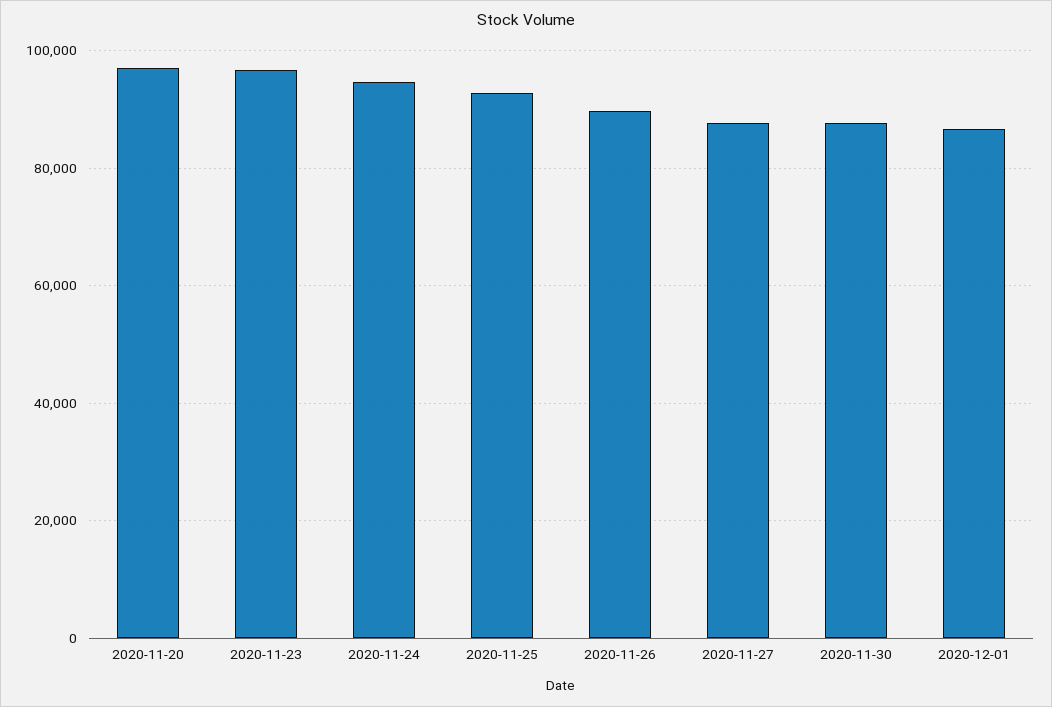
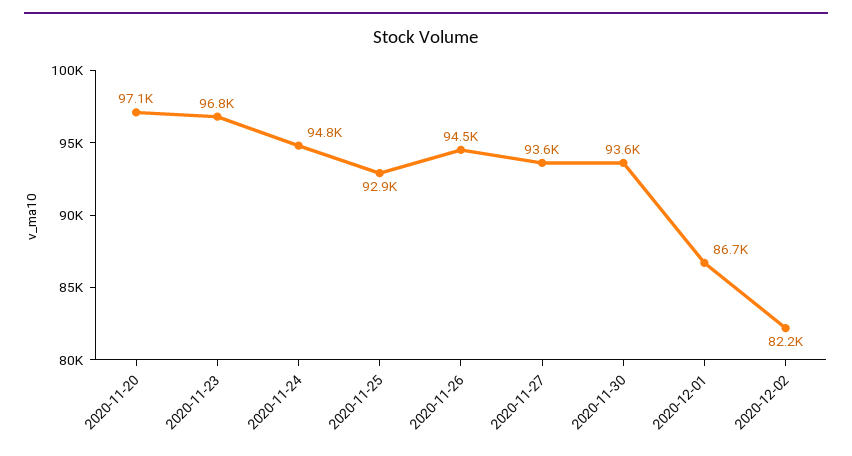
2020-11-26: 90000 -> 94500
2020-11-27: 88000 -> 93600
2020-11-30: 88000 -> 93600
2020-12-02: none -> 82200

